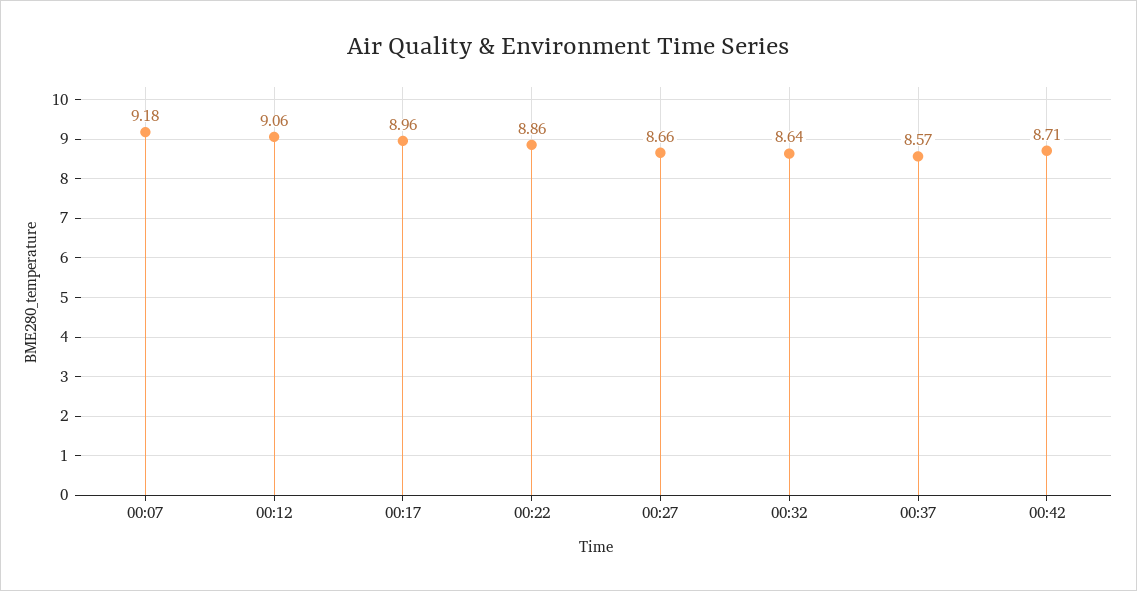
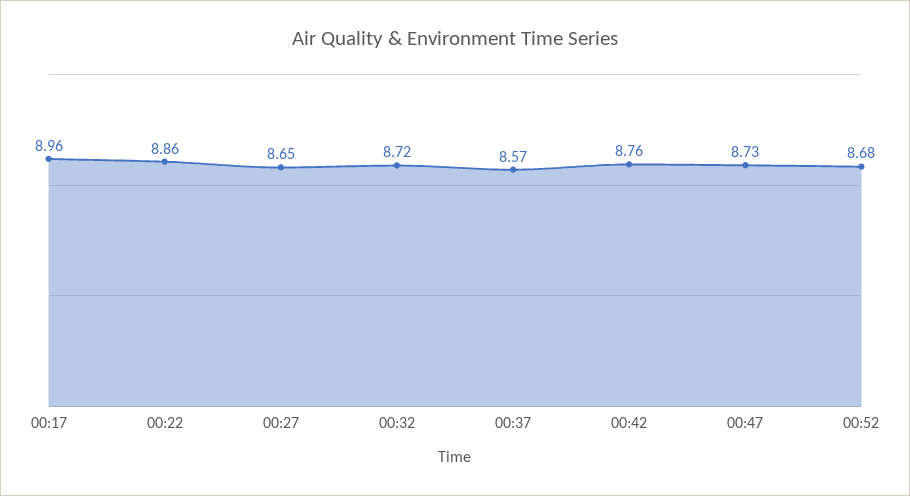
00:07: 9.18 -> none
00:12: 9.06 -> none
00:27: 8.66 -> 8.65
00:32: 8.64 -> 8.72
00:42: 8.71 -> 8.76
00:47: none -> 8.73
00:52: none -> 8.68

